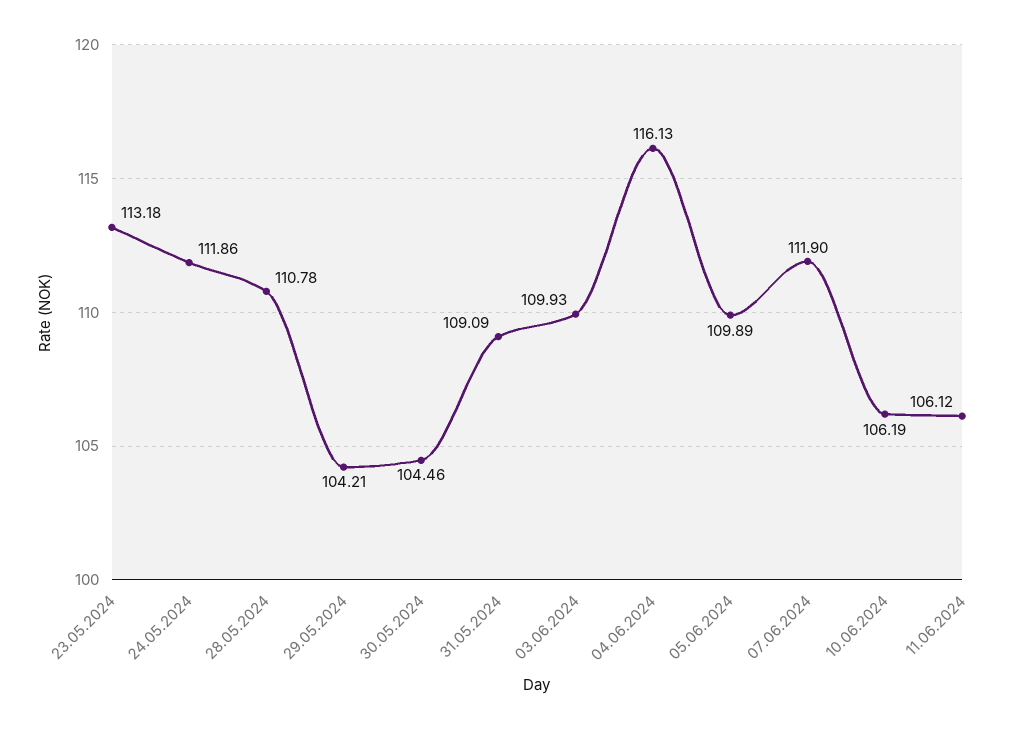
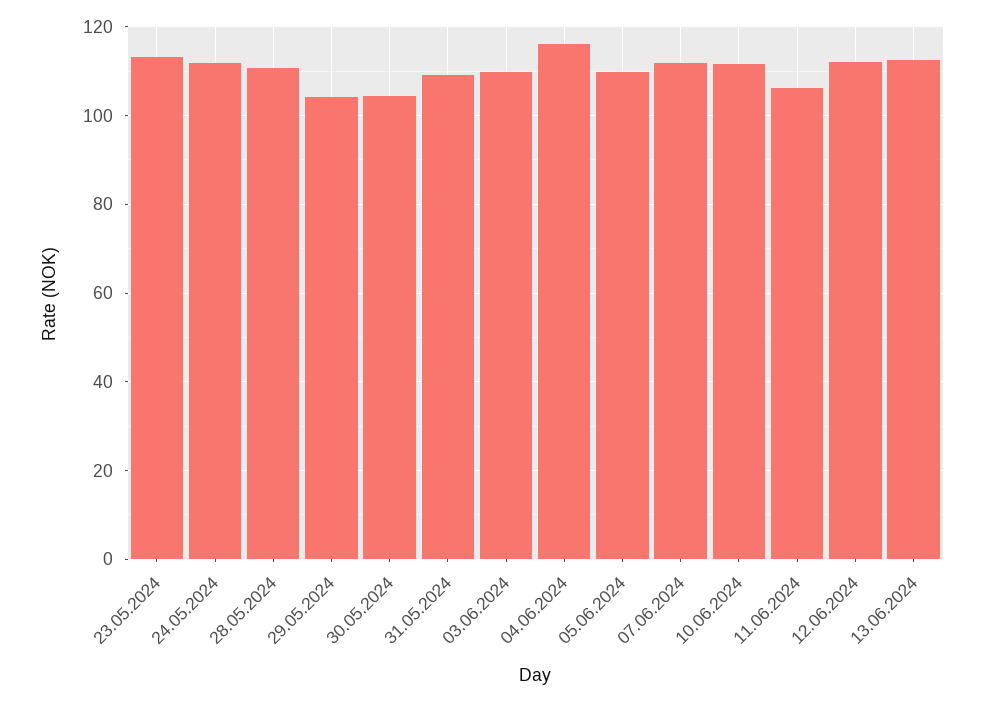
10.06.2024: 106.19 -> 112
12.06.2024: none -> 112
13.06.2024: none -> 112

